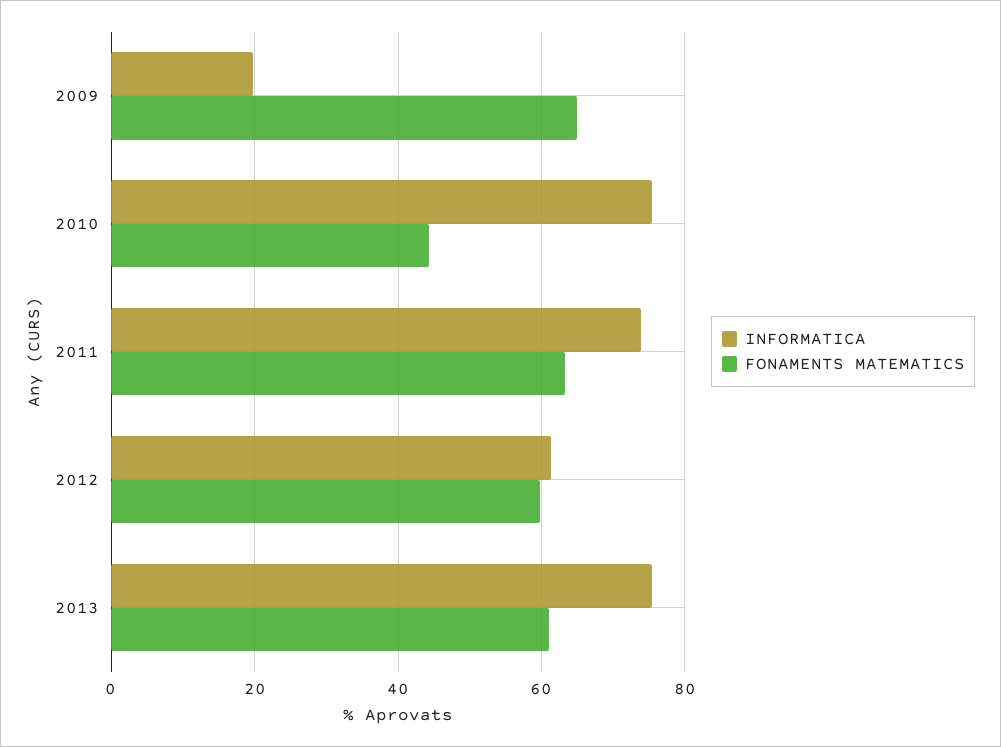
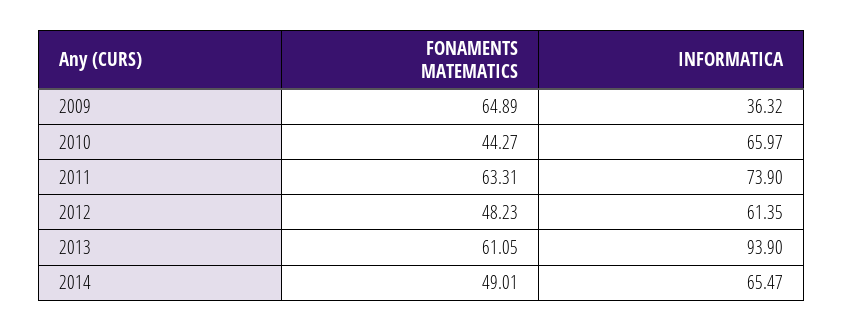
INFORMATICA, 2009: 20 -> 36.32
INFORMATICA, 2010: 76 -> 65.97
FONAMENTS MATEMATICS, 2012: 60 -> 48.23
INFORMATICA, 2013: 76 -> 93.9
FONAMENTS MATEMATICS, 2014: none -> 49.01
INFORMATICA, 2014: none -> 65.47

